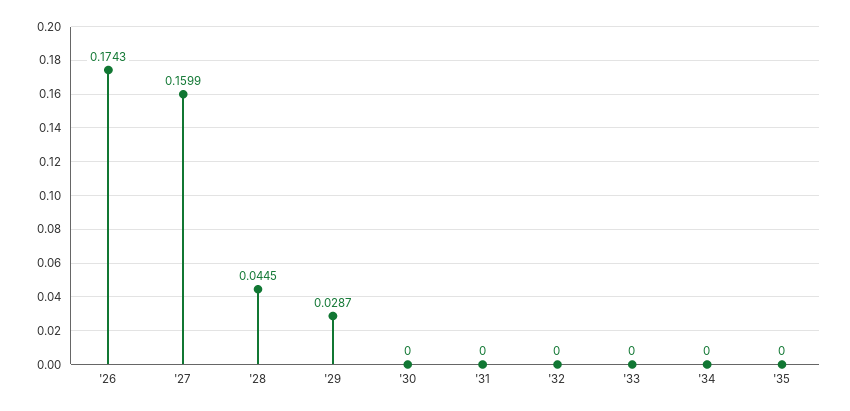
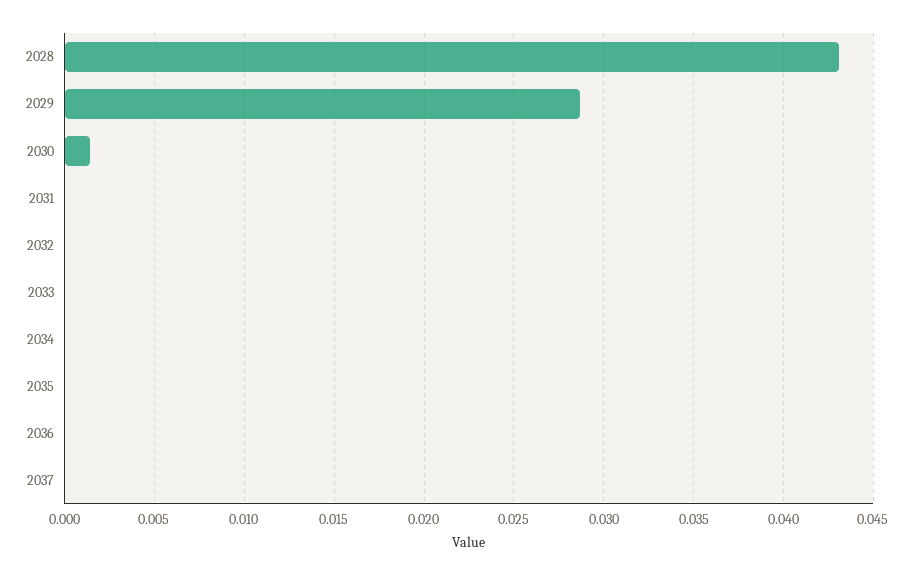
'26: 0.1743 -> none
'27: 0.1599 -> none
'28: 0.0445 -> 0.043
'30: 0 -> 0.0015
2036: none -> 0
2037: none -> 0

